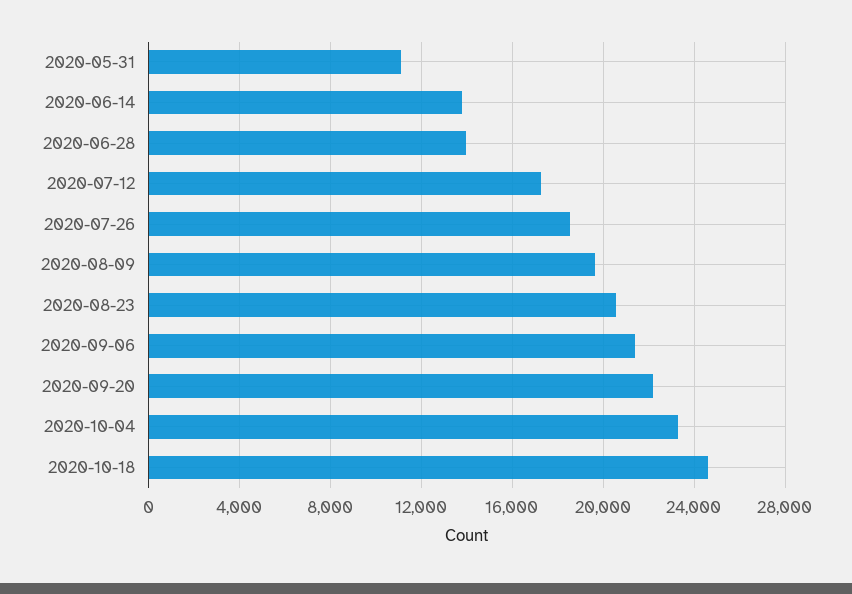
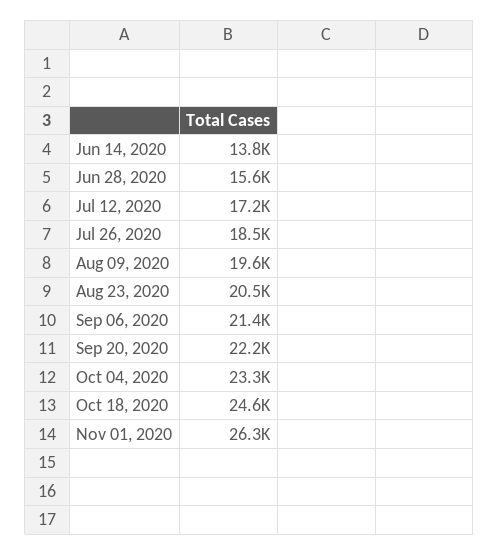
2020-05-31: 11000 -> none
2020-06-28: 14000 -> 15600
Nov 01, 2020: none -> 26300

